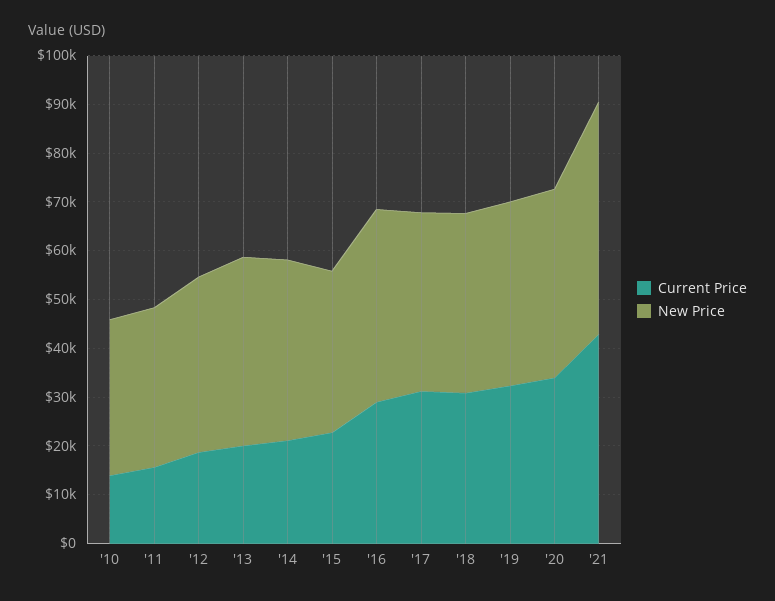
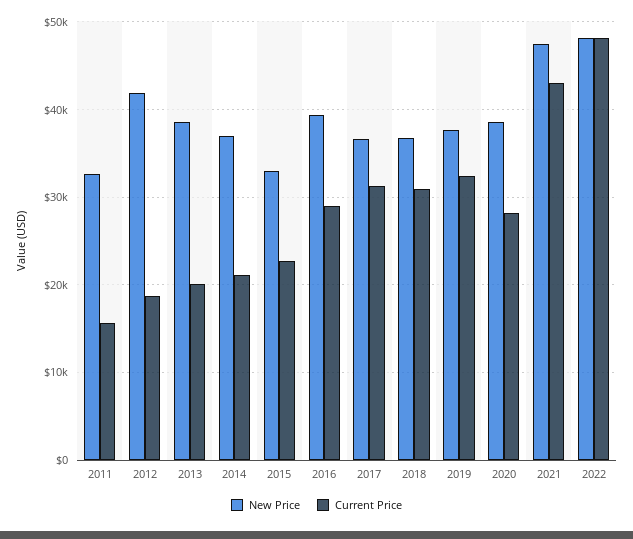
Current Price, '10: 14000 -> none
New Price, '10: 32000 -> none
New Price, '12: 36000 -> 42000
Current Price, '20: 34000 -> 28000
New Price, 2022: none -> 48000
Current Price, 2022: none -> 48000

